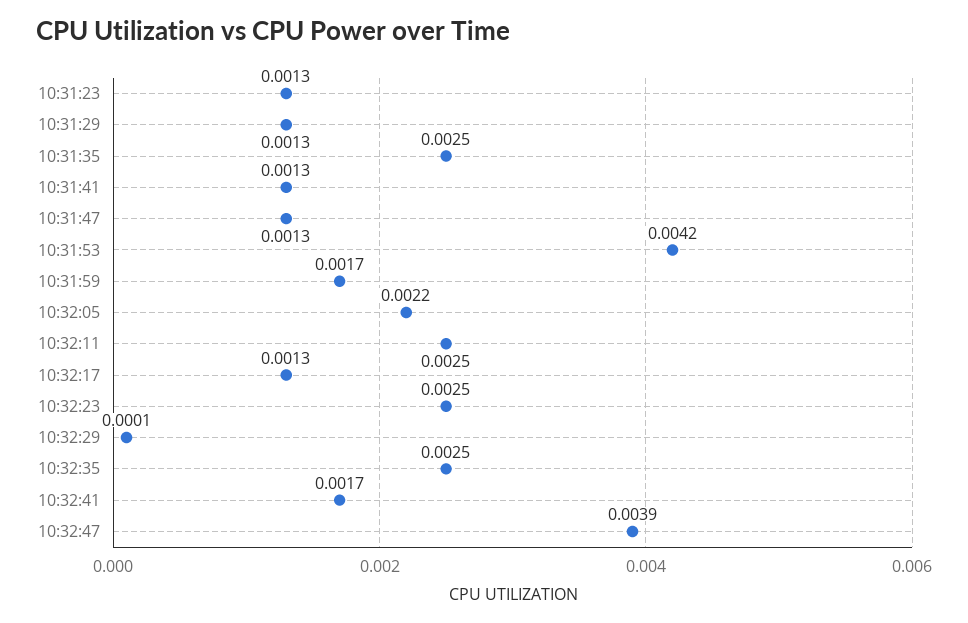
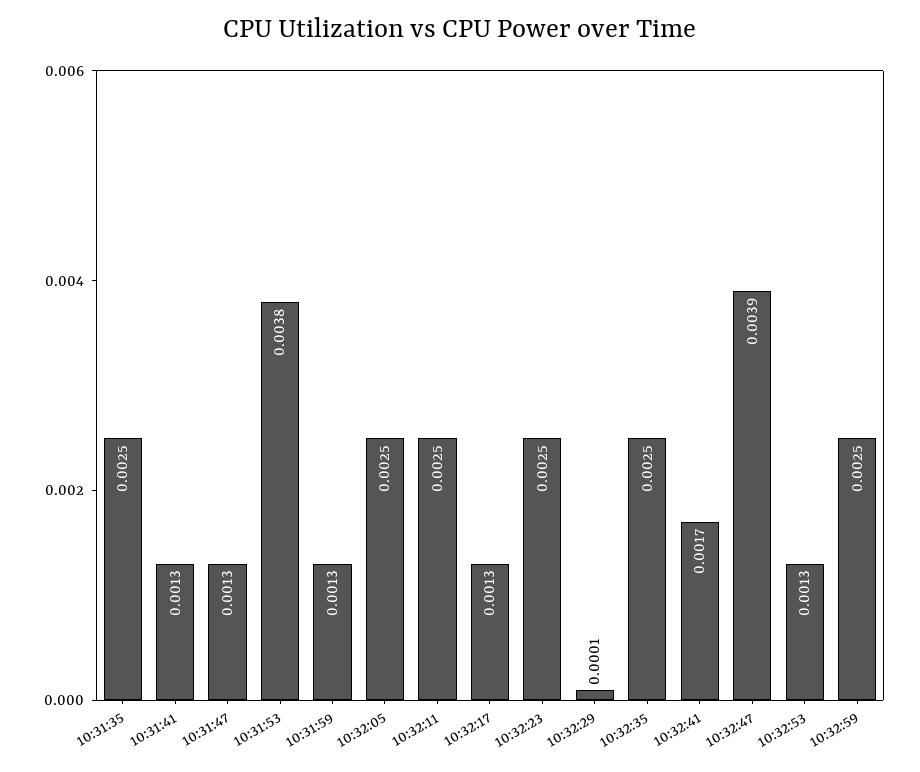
10:31:23: 0.0013 -> none
10:31:29: 0.0013 -> none
10:31:53: 0.0042 -> 0.0038
10:31:59: 0.0017 -> 0.0013
10:32:05: 0.0022 -> 0.0025
10:32:53: none -> 0.0013
10:32:59: none -> 0.0025

